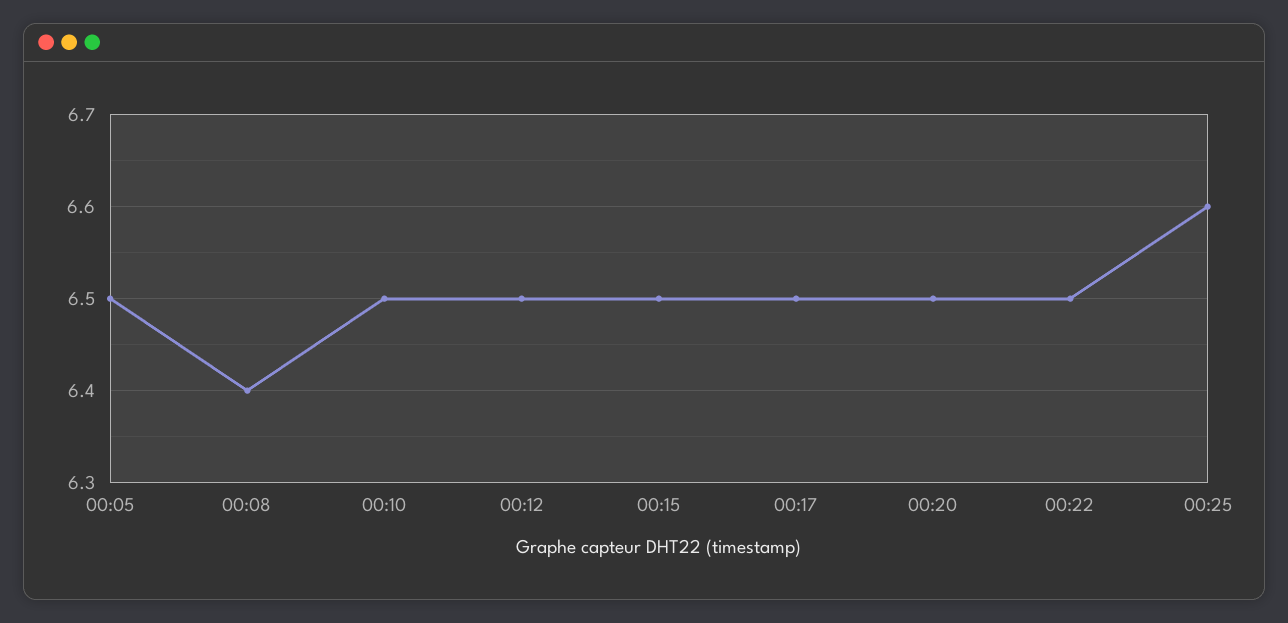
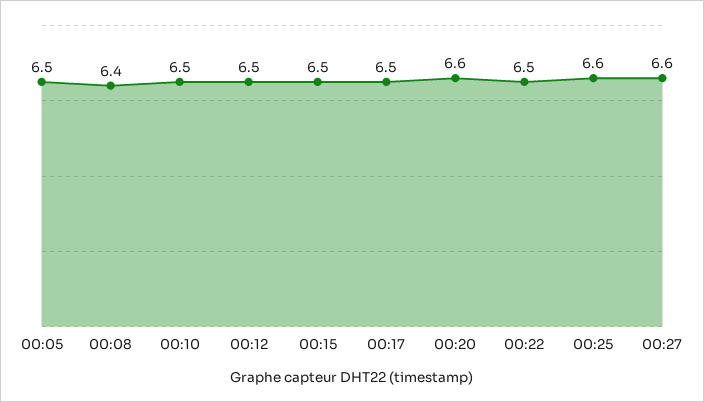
00:20: 6.5 -> 6.6
00:27: none -> 6.6

